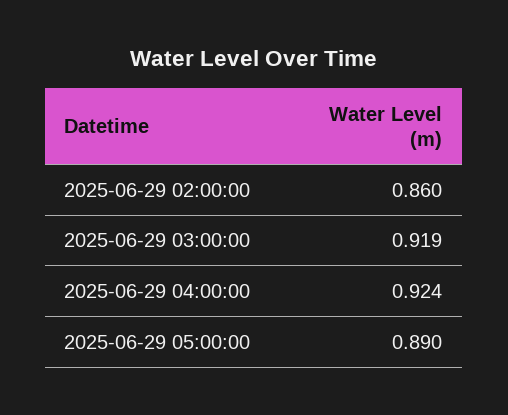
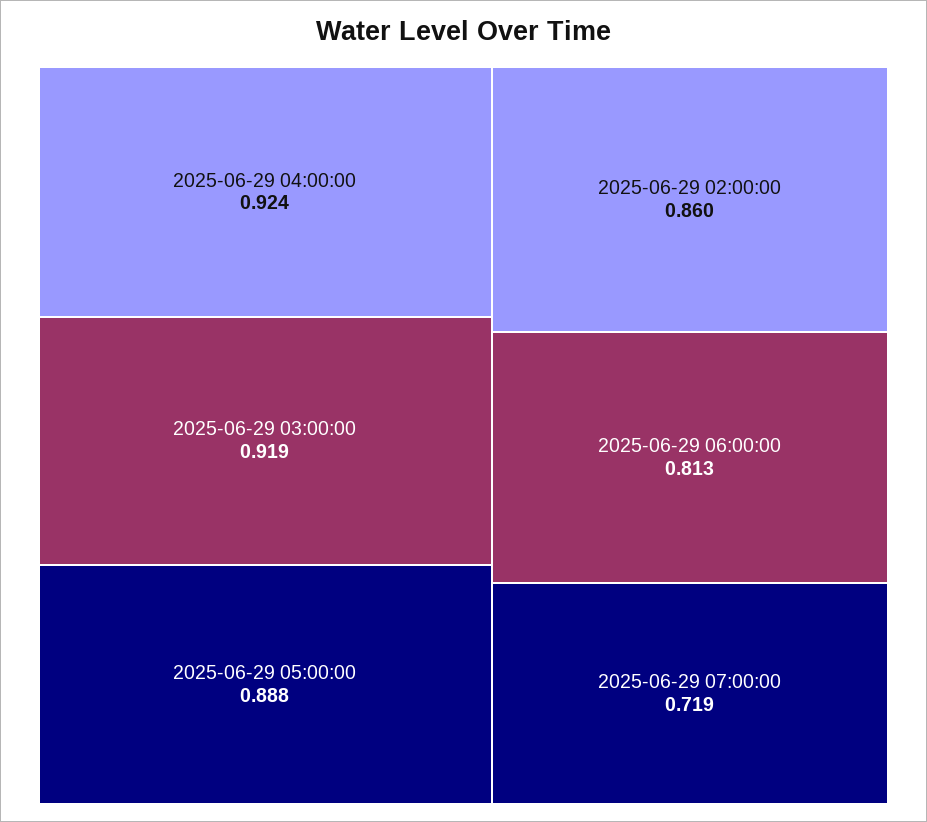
2025-06-29 05:00:00: 0.89 -> 0.888
2025-06-29 06:00:00: none -> 0.813
2025-06-29 07:00:00: none -> 0.719

